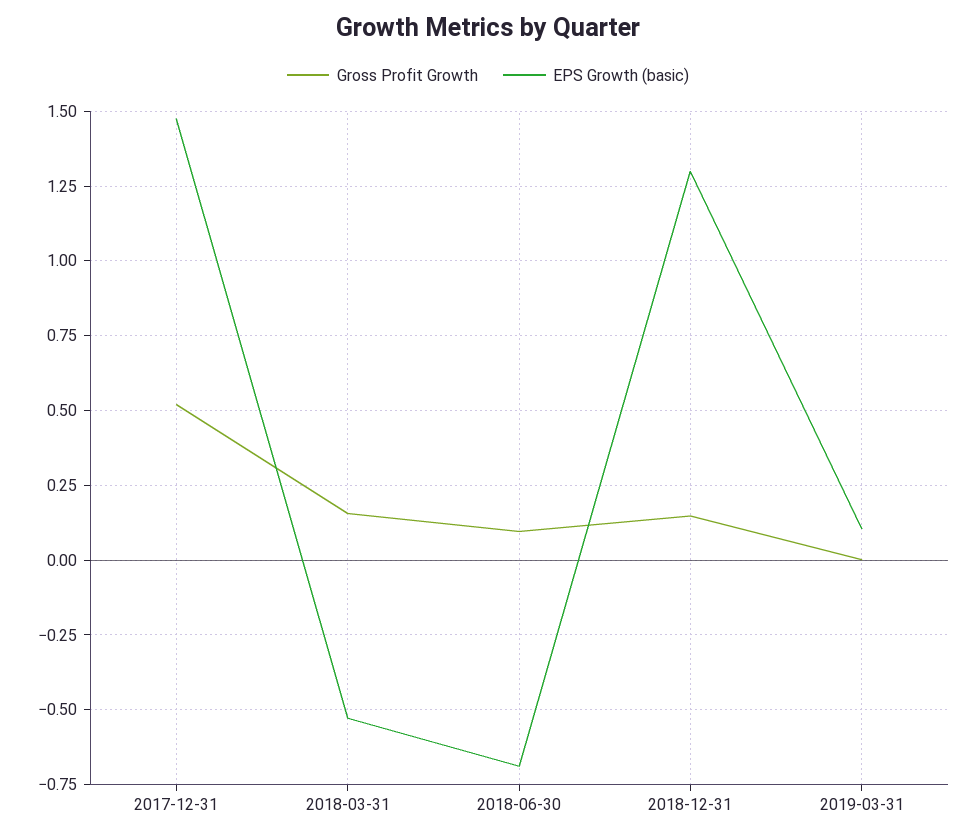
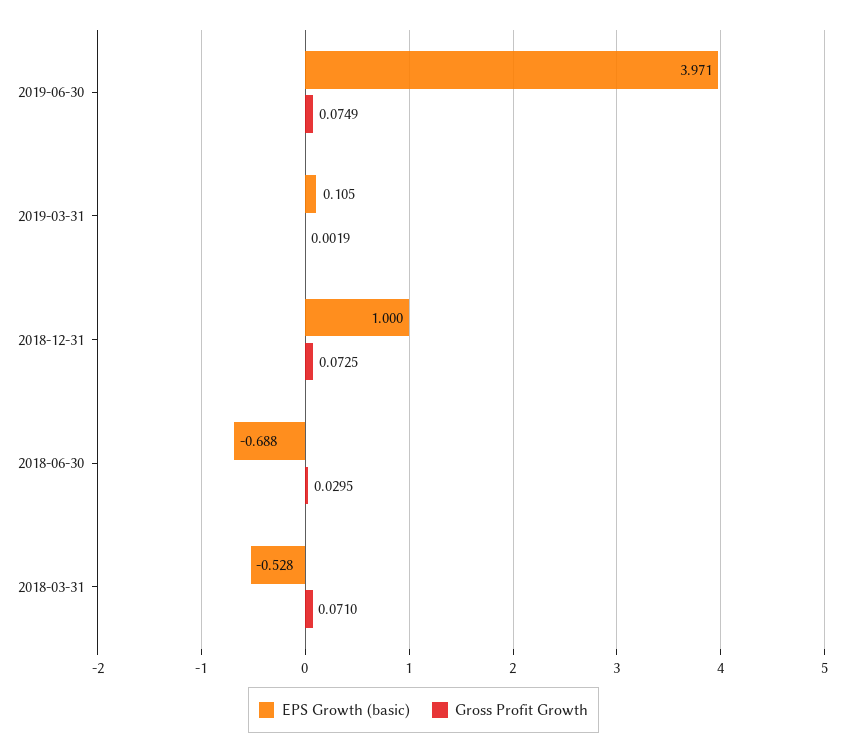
Gross Profit Growth, 2017-12-31: 0.525 -> none
EPS Growth (basic), 2017-12-31: 1.475 -> none
Gross Profit Growth, 2018-03-31: 0.15 -> 0.071
Gross Profit Growth, 2018-06-30: 0.1 -> 0.0295
Gross Profit Growth, 2018-12-31: 0.15 -> 0.0725
EPS Growth (basic), 2018-12-31: 1.3 -> 1
EPS Growth (basic), 2019-06-30: none -> 3.971
Gross Profit Growth, 2019-06-30: none -> 0.0749

